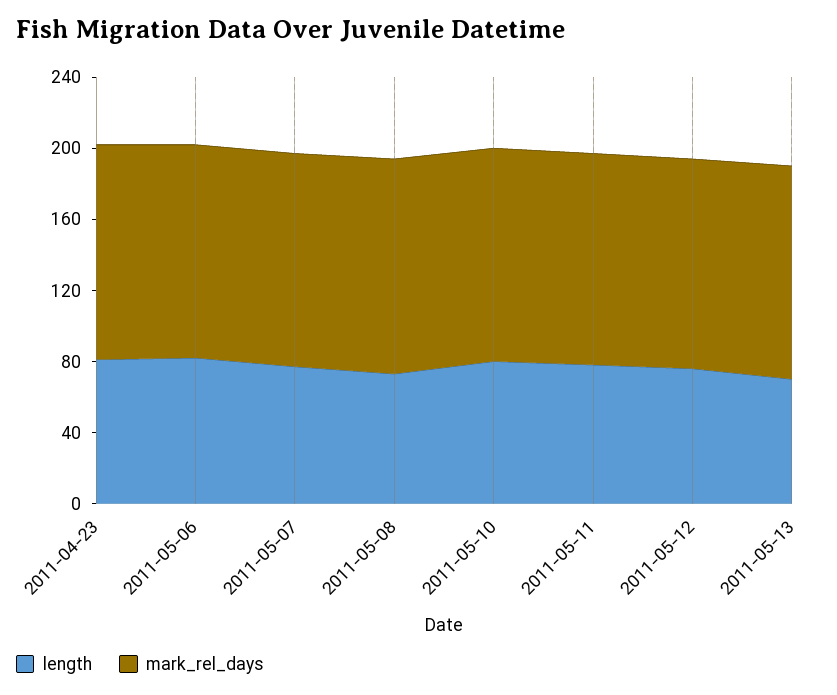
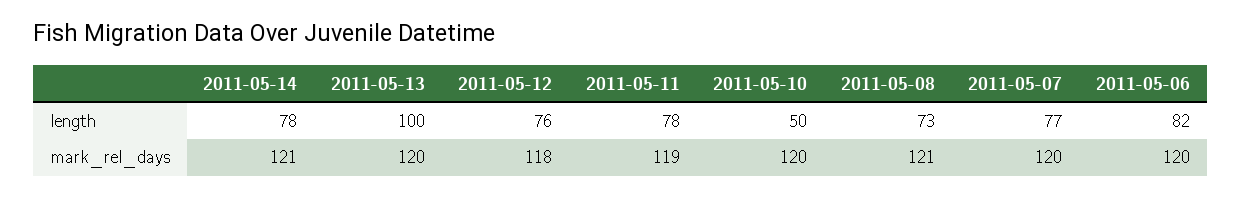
length, 2011-04-23: 80 -> none
mark_rel_days, 2011-04-23: 120 -> none
length, 2011-05-10: 80 -> 50
length, 2011-05-13: 70 -> 100
length, 2011-05-14: none -> 78
mark_rel_days, 2011-05-14: none -> 121

